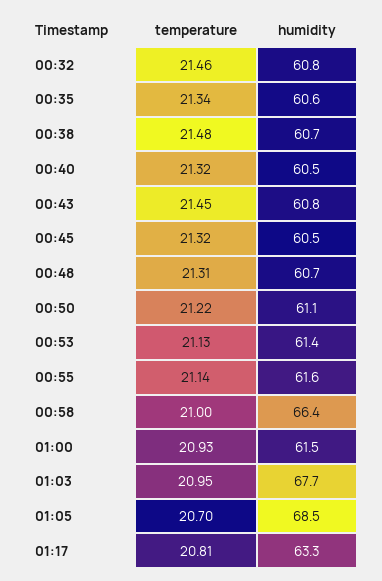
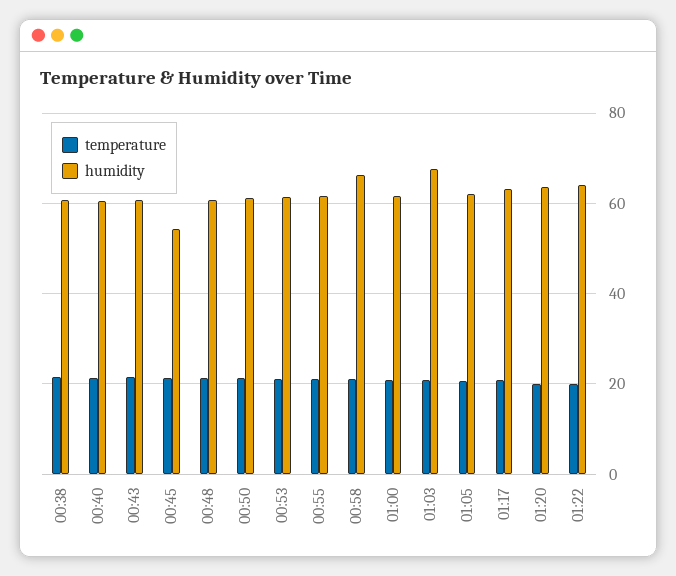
temperature, 00:32: 21.46 -> none
humidity, 00:32: 60.8 -> none
temperature, 00:35: 21.34 -> none
humidity, 00:35: 60.6 -> none
humidity, 00:45: 60.5 -> 54
humidity, 01:05: 68.5 -> 62
temperature, 01:20: none -> 20
humidity, 01:20: none -> 64
temperature, 01:22: none -> 20
humidity, 01:22: none -> 64

